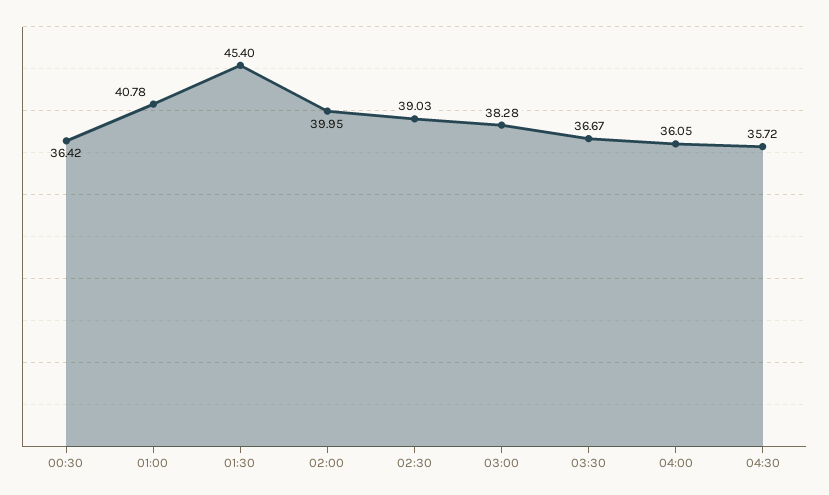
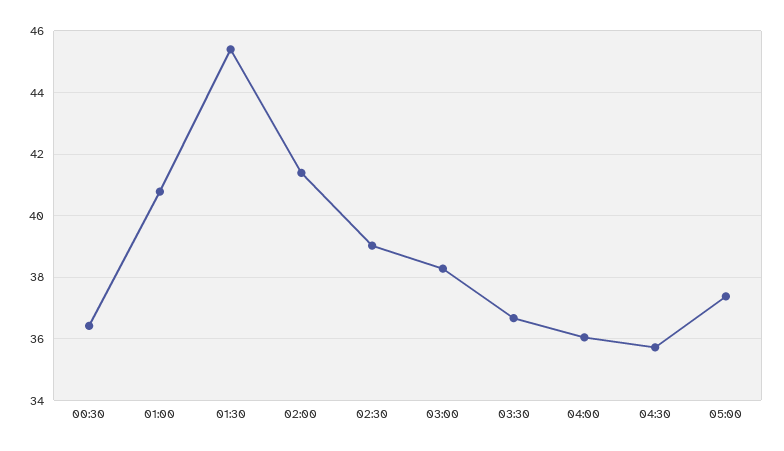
02:00: 39.95 -> 41.4
05:00: none -> 37.4

